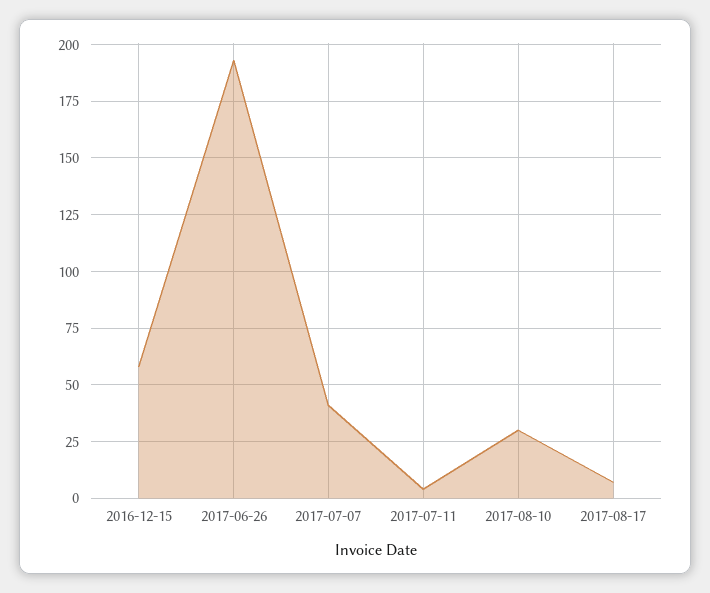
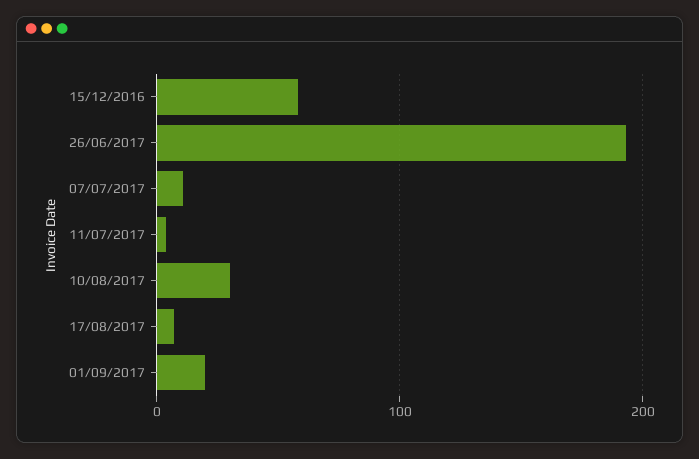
2017-07-07: 40 -> 10
01/09/2017: none -> 20

